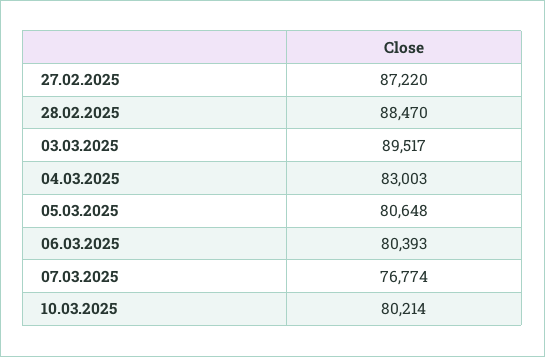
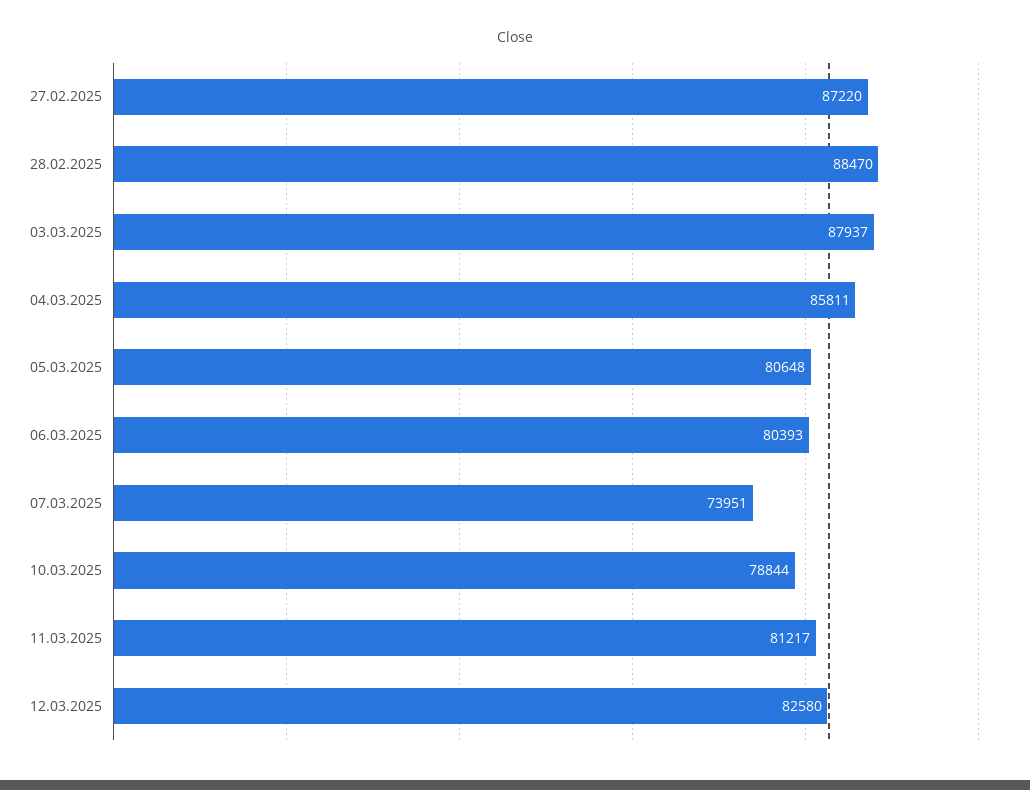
03.03.2025: 89517 -> 87937
04.03.2025: 83003 -> 85811
07.03.2025: 76774 -> 73951
10.03.2025: 80214 -> 78844
11.03.2025: none -> 81217
12.03.2025: none -> 82580

